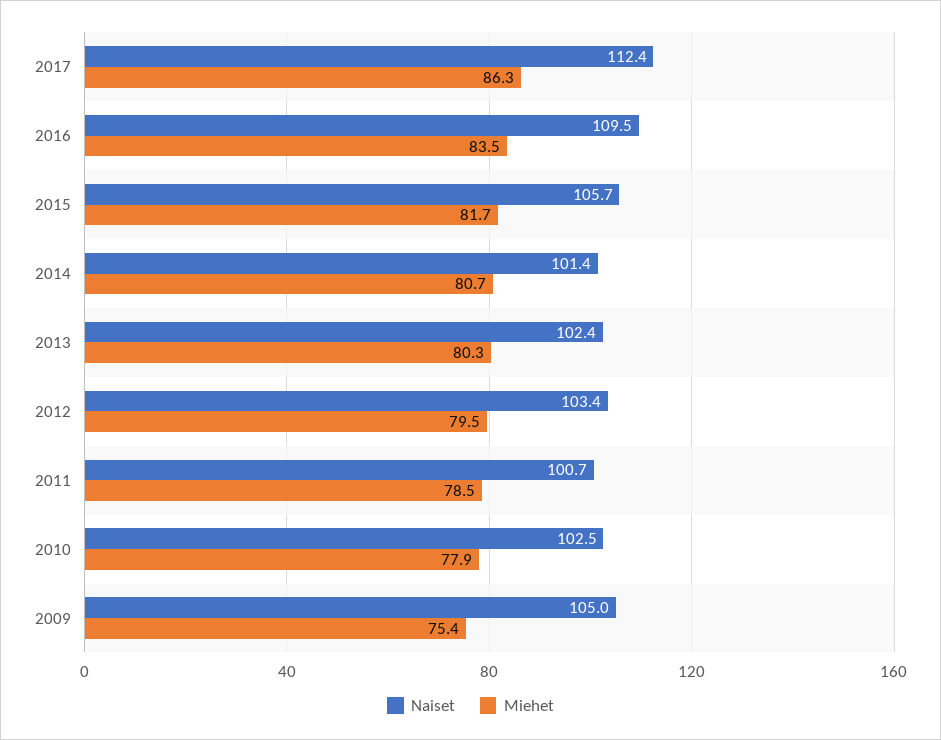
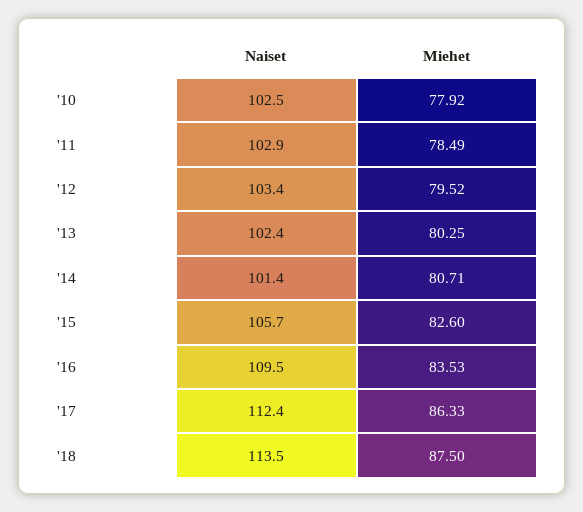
Miehet, 2015: 81.7 -> 82.6
Naiset, 2011: 100.7 -> 102.9
Naiset, 2009: 105 -> none
Miehet, 2009: 75.4 -> none
Naiset, '18: none -> 113.5
Miehet, '18: none -> 87.5

